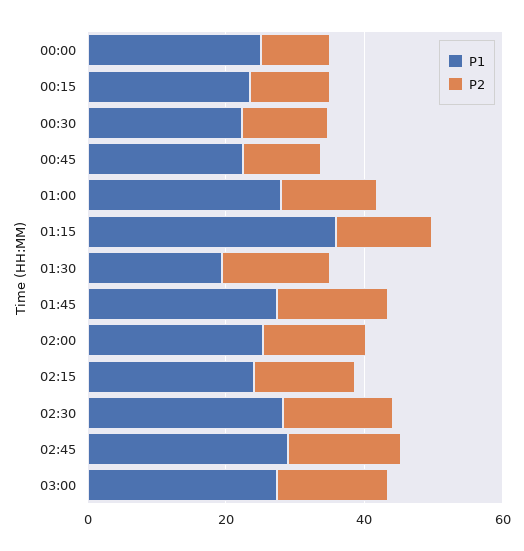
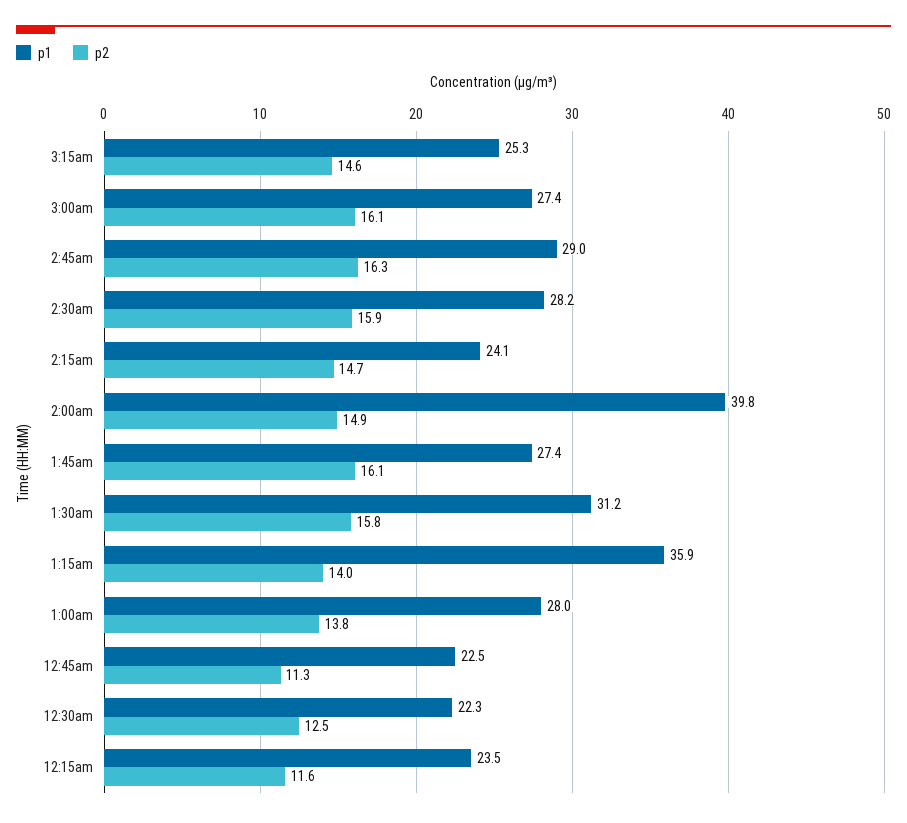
P1, 00:00: 25 -> none
P2, 00:00: 10 -> none
P1, 01:30: 20 -> 31.2
P1, 02:00: 25 -> 39.8
P1, 3:15am: none -> 25.3
P2, 3:15am: none -> 14.6

